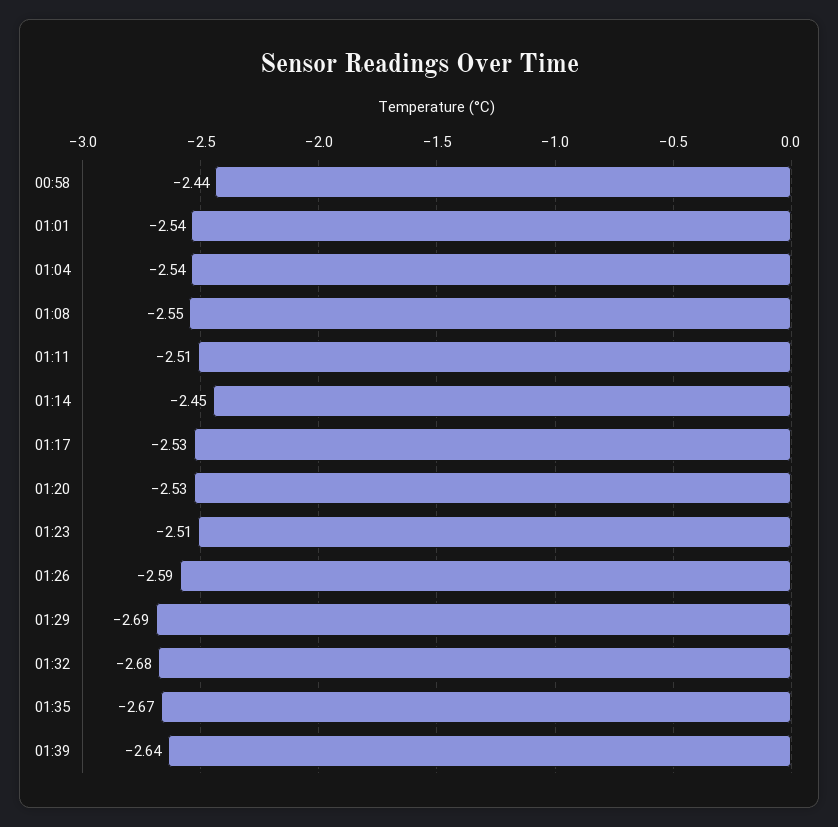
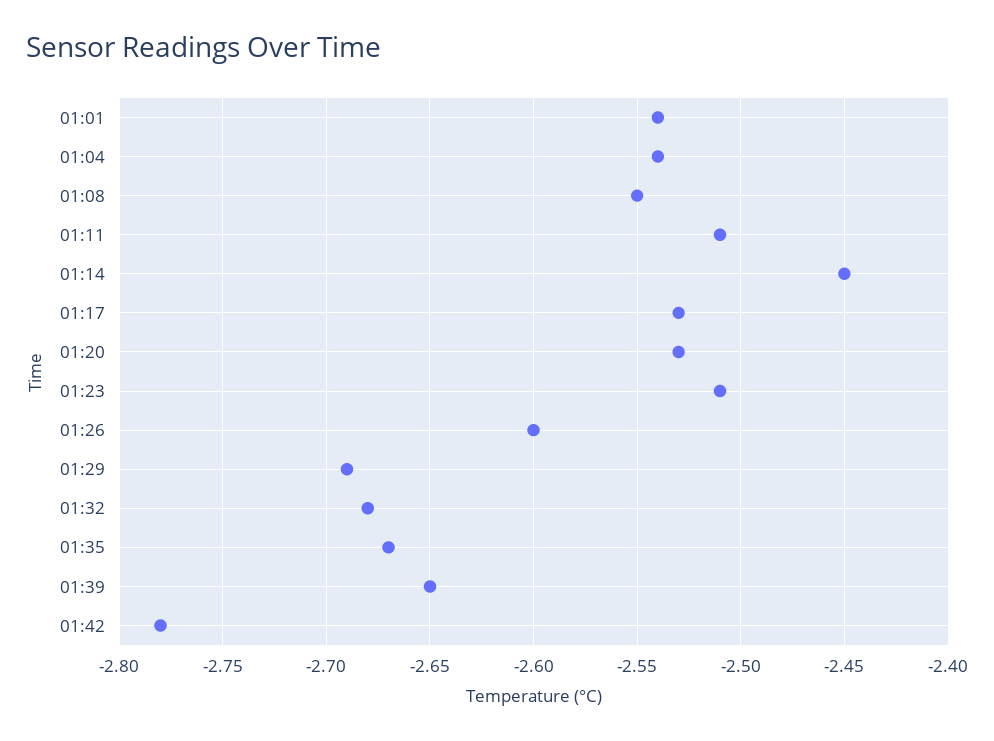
00:58: -2.44 -> none
01:26: -2.59 -> -2.6
01:39: -2.64 -> -2.65
01:42: none -> -2.78

